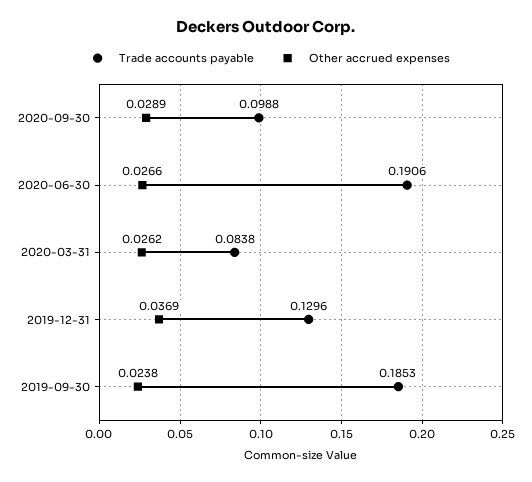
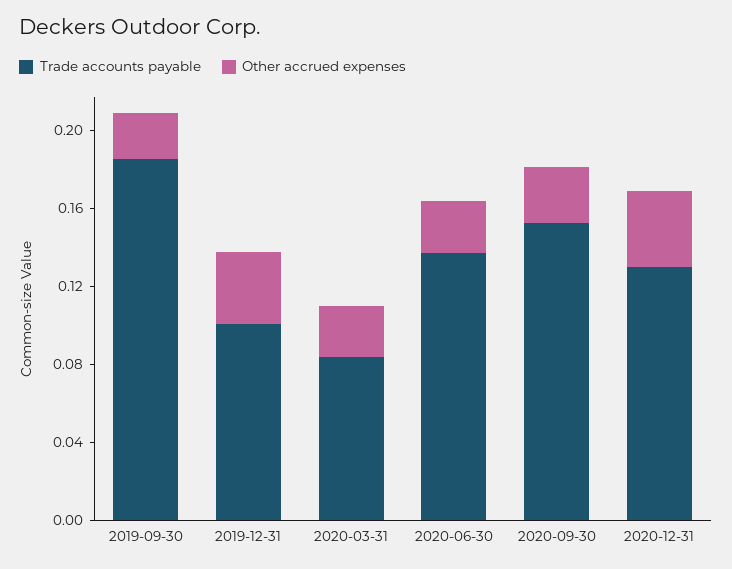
Trade accounts payable, 2020-09-30: 0.0988 -> 0.15
Trade accounts payable, 2020-06-30: 0.1906 -> 0.14
Trade accounts payable, 2019-12-31: 0.1296 -> 0.1
Trade accounts payable, 2020-12-31: none -> 0.13
Other accrued expenses, 2020-12-31: none -> 0.04

